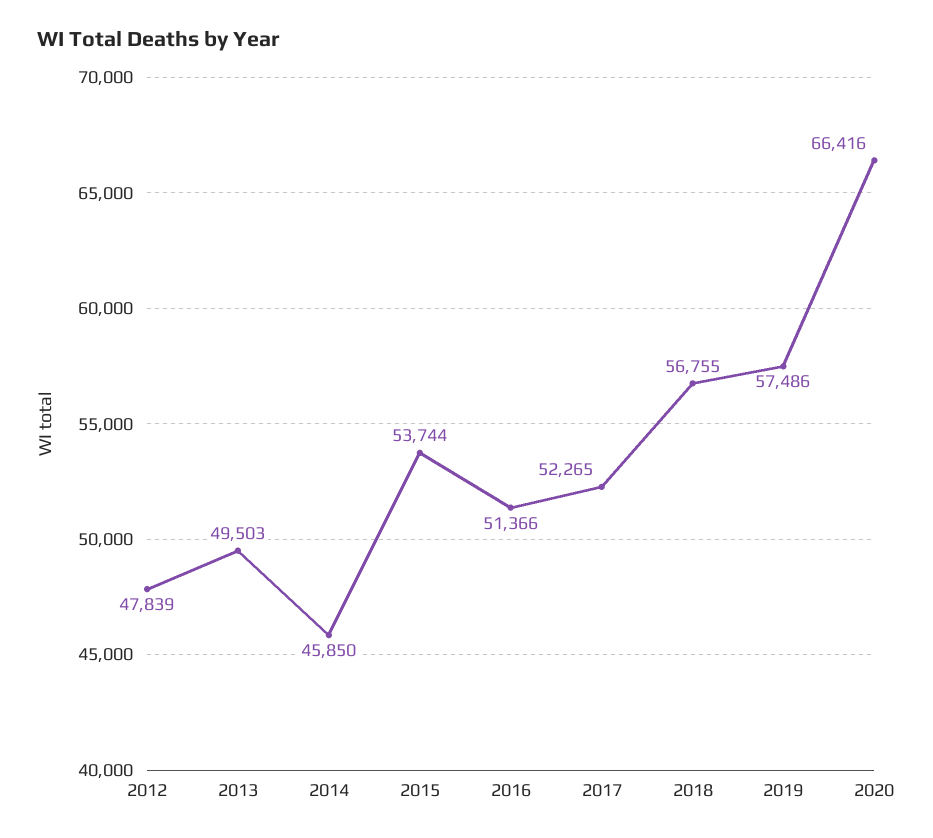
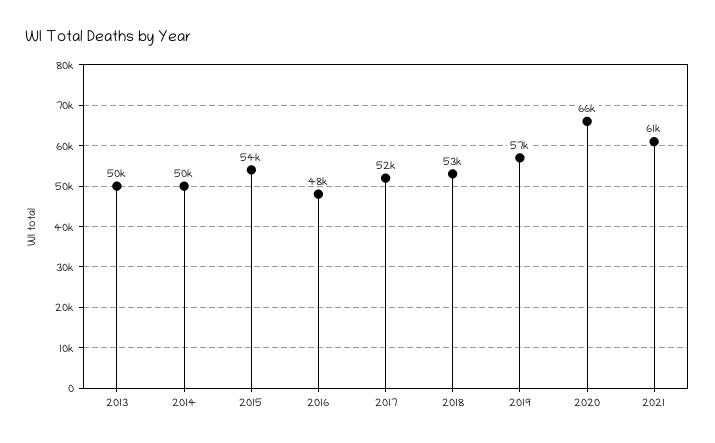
2012: 47839 -> none
2014: 45850 -> 50000
2016: 51366 -> 48000
2018: 56755 -> 53000
2021: none -> 61000

